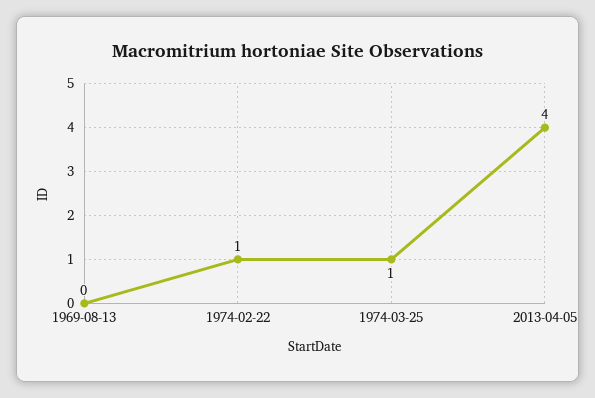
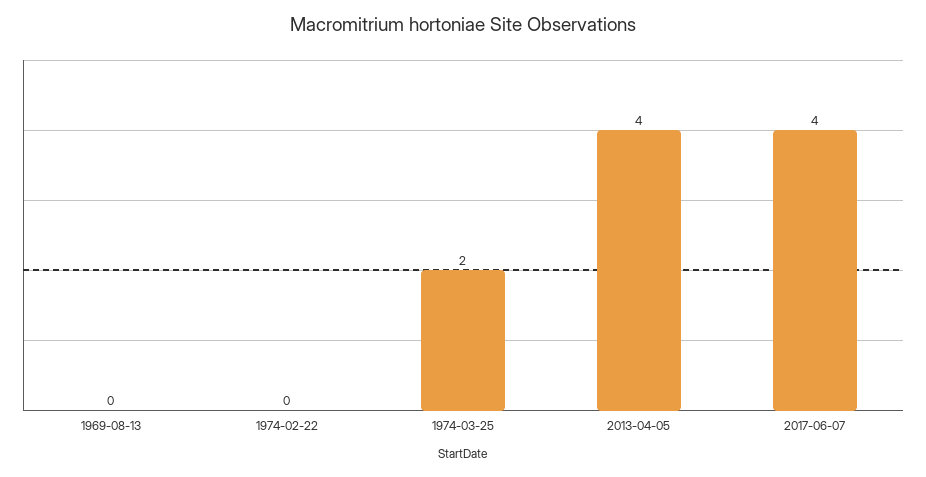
1974-02-22: 1 -> 0
1974-03-25: 1 -> 2
2017-06-07: none -> 4

